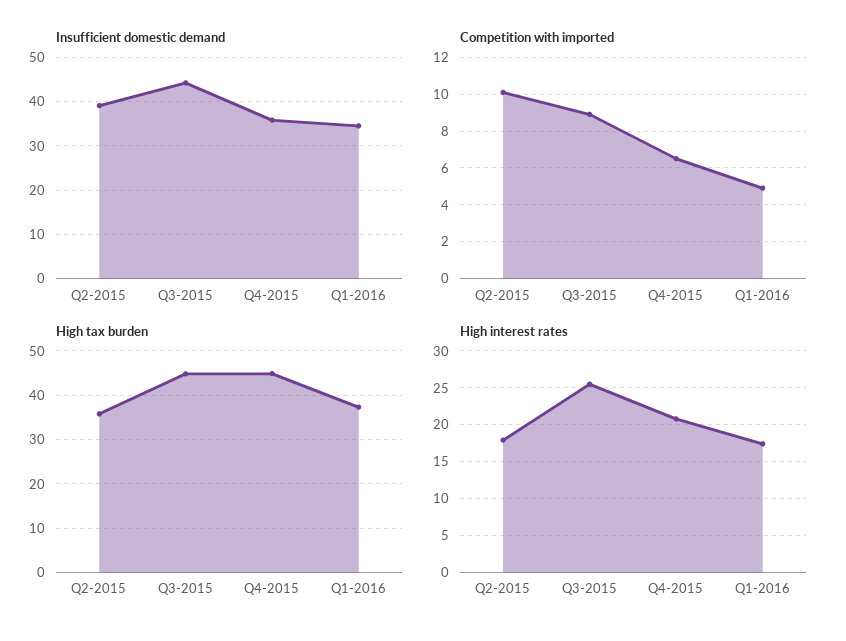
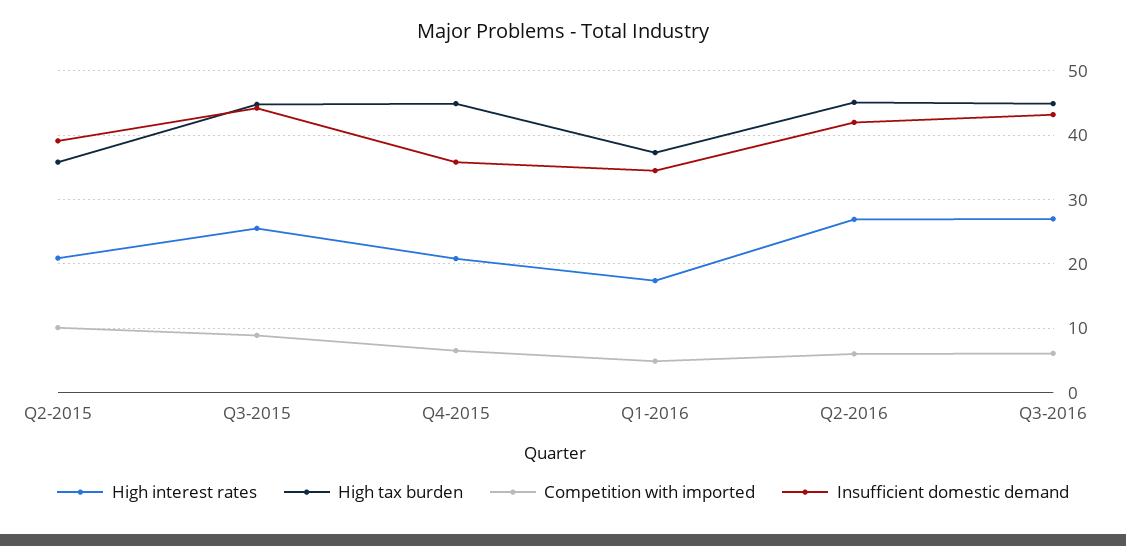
High interest rates, Q2-2015: 18 -> 21
High interest rates, Q2-2016: none -> 27
High tax burden, Q2-2016: none -> 45
Competition with imported, Q2-2016: none -> 6
Insufficient domestic demand, Q2-2016: none -> 42
High interest rates, Q3-2016: none -> 27
High tax burden, Q3-2016: none -> 45
Competition with imported, Q3-2016: none -> 6
Insufficient domestic demand, Q3-2016: none -> 43

